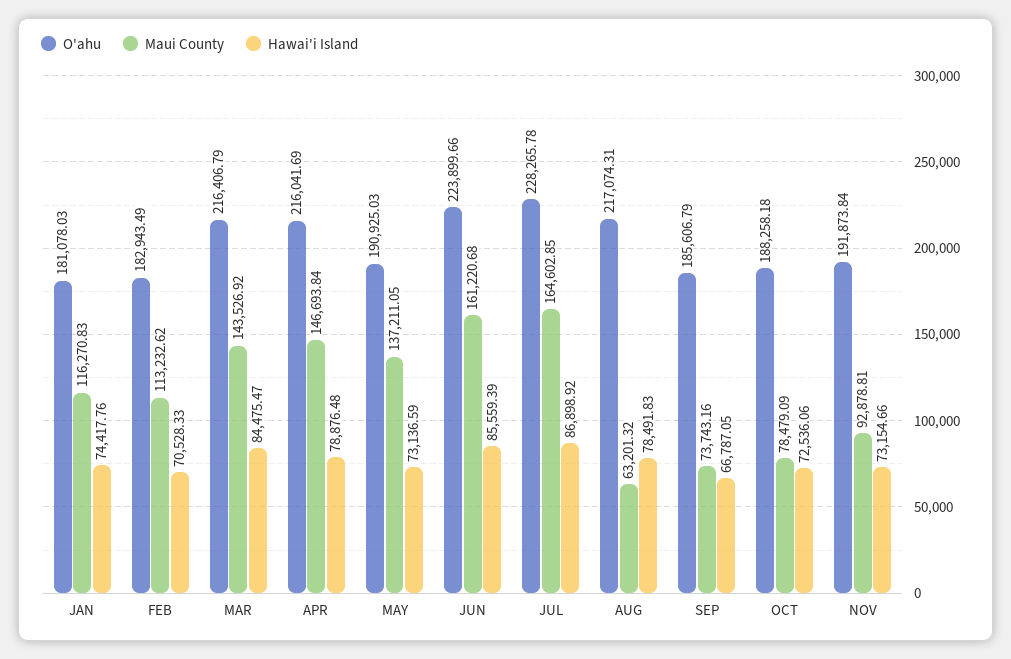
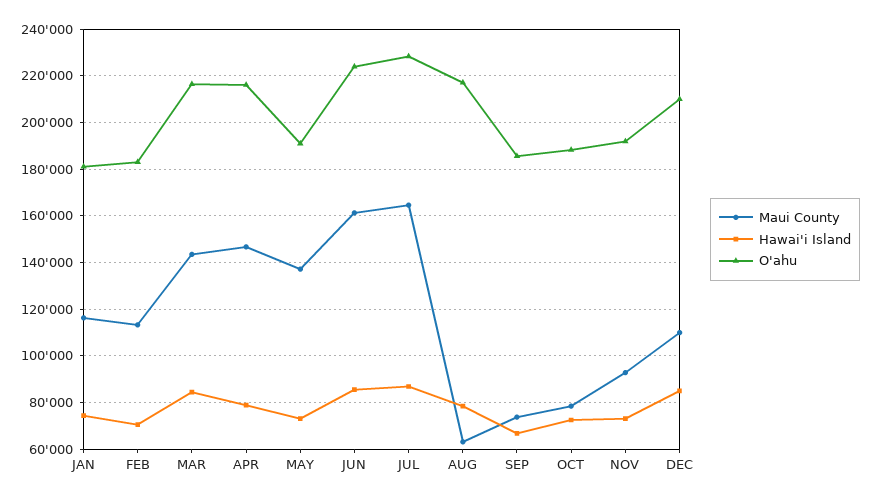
Maui County, DEC: none -> 110000
Hawai'i Island, DEC: none -> 85000
O'ahu, DEC: none -> 210000

